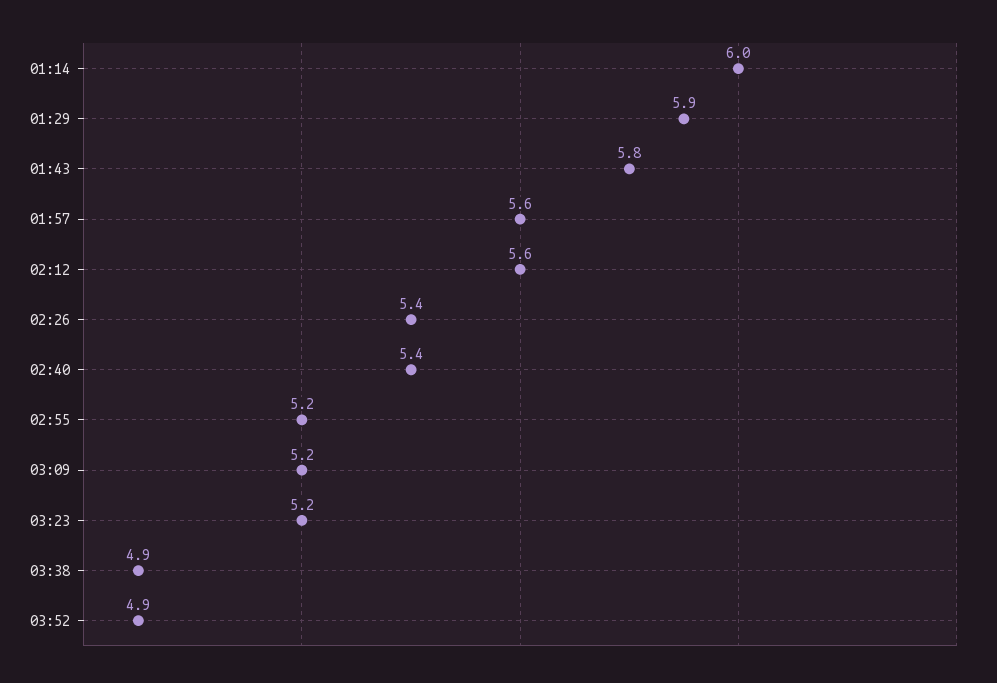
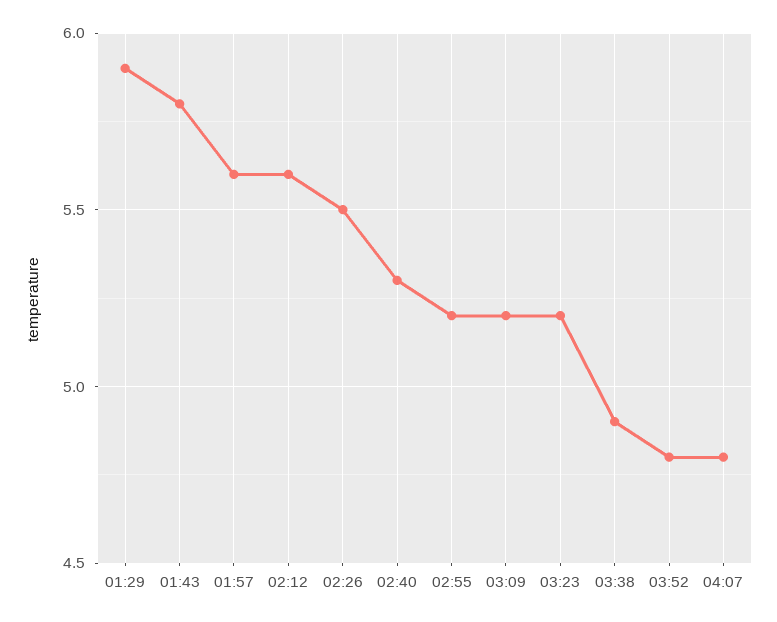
01:14: 6 -> none
02:26: 5.4 -> 5.5
02:40: 5.4 -> 5.3
03:52: 4.9 -> 4.8
04:07: none -> 4.8

